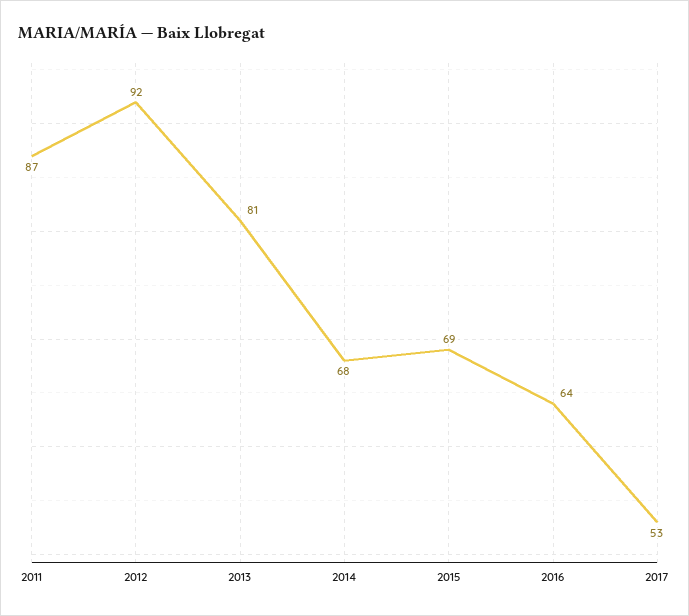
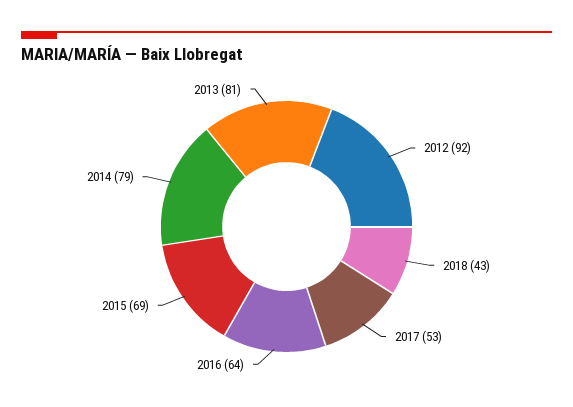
2011: 87 -> none
2014: 68 -> 79
2018: none -> 43

